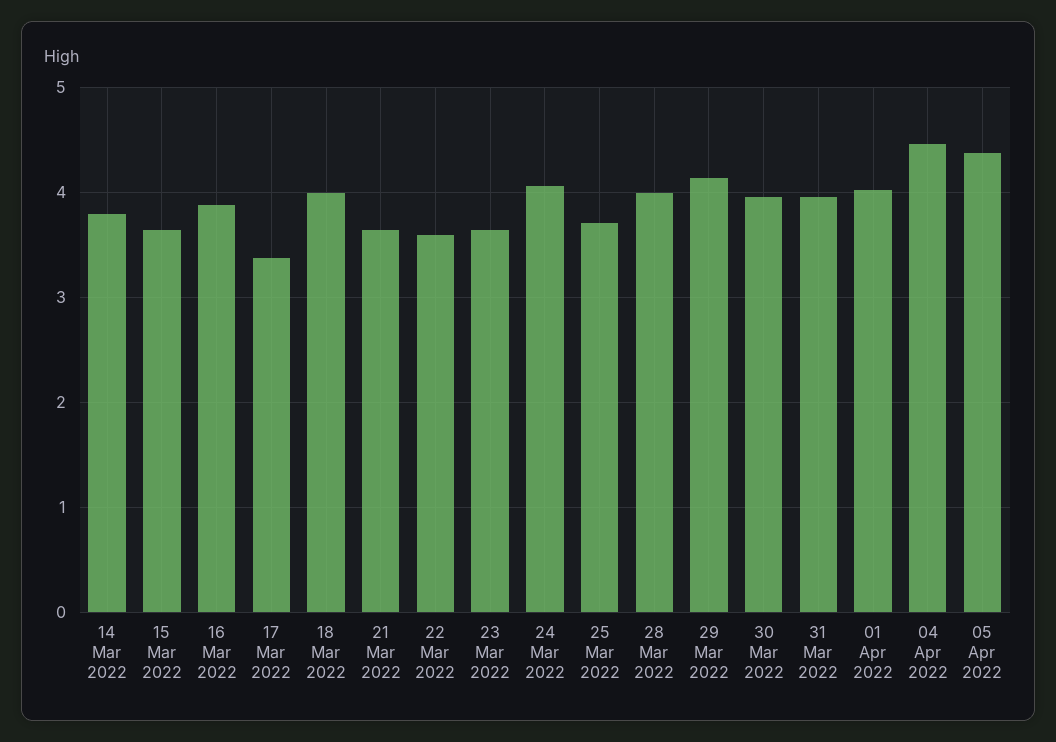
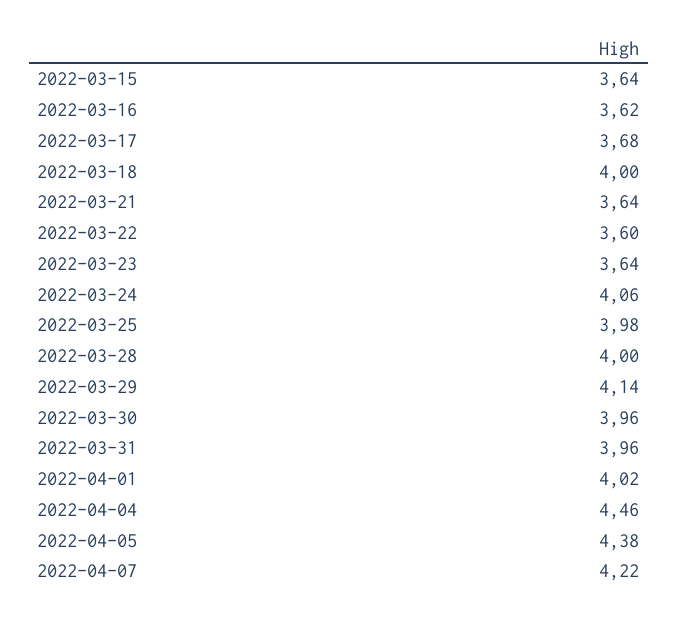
14 Mar 2022: 3.8 -> none
16 Mar 2022: 3.9 -> 3.62
17 Mar 2022: 3.4 -> 3.68
25 Mar 2022: 3.7 -> 3.98
2022-04-07: none -> 4.22

